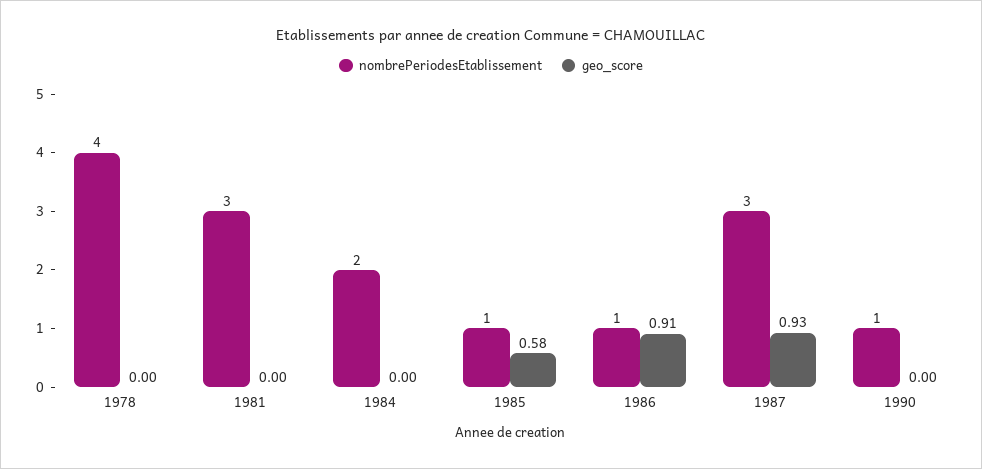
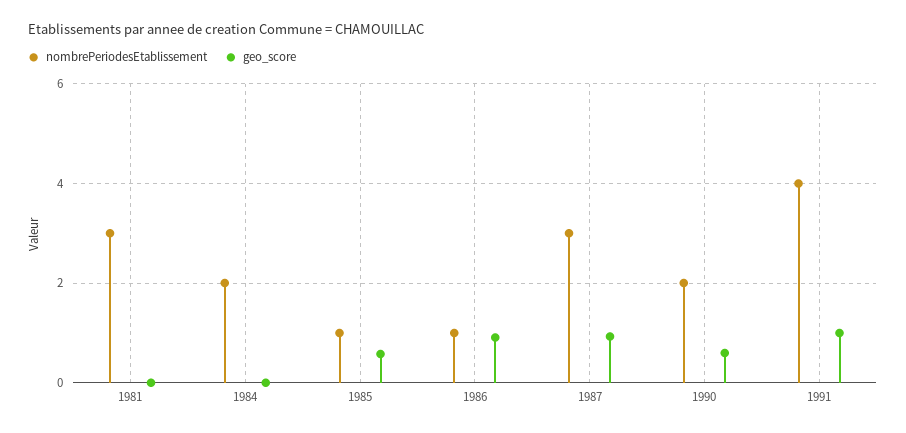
nombrePeriodesEtablissement, 1978: 4 -> none
geo_score, 1978: 0 -> none
nombrePeriodesEtablissement, 1990: 1 -> 2
geo_score, 1990: 0 -> 0.6
nombrePeriodesEtablissement, 1991: none -> 4
geo_score, 1991: none -> 1

